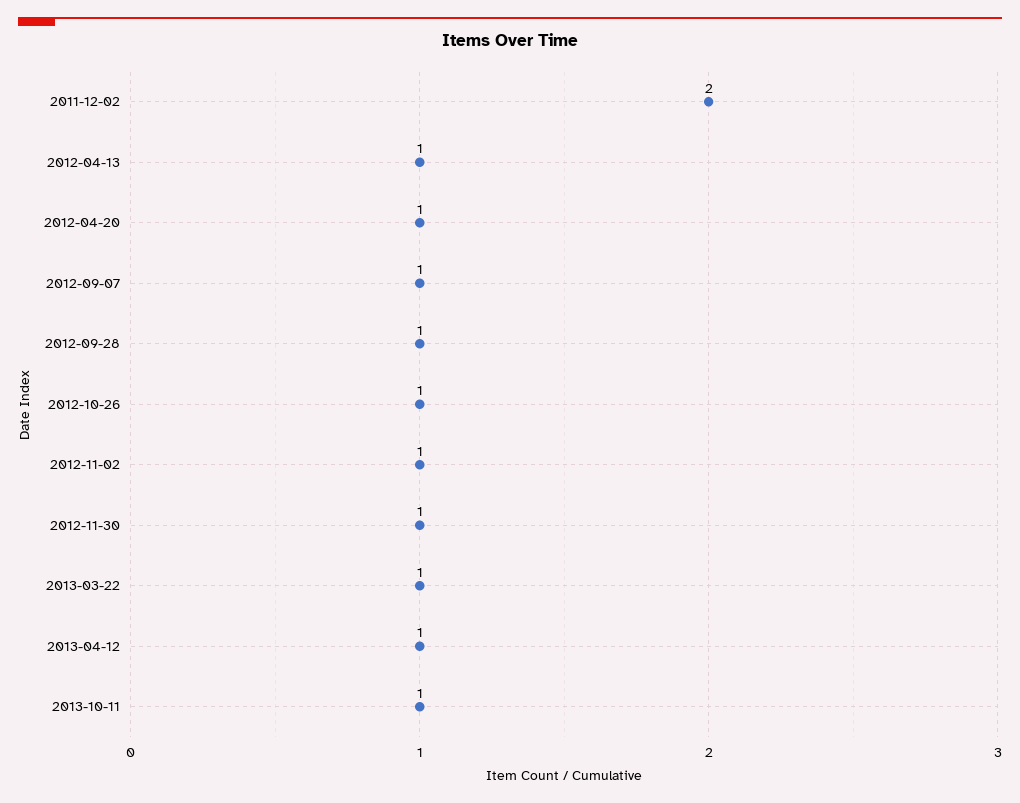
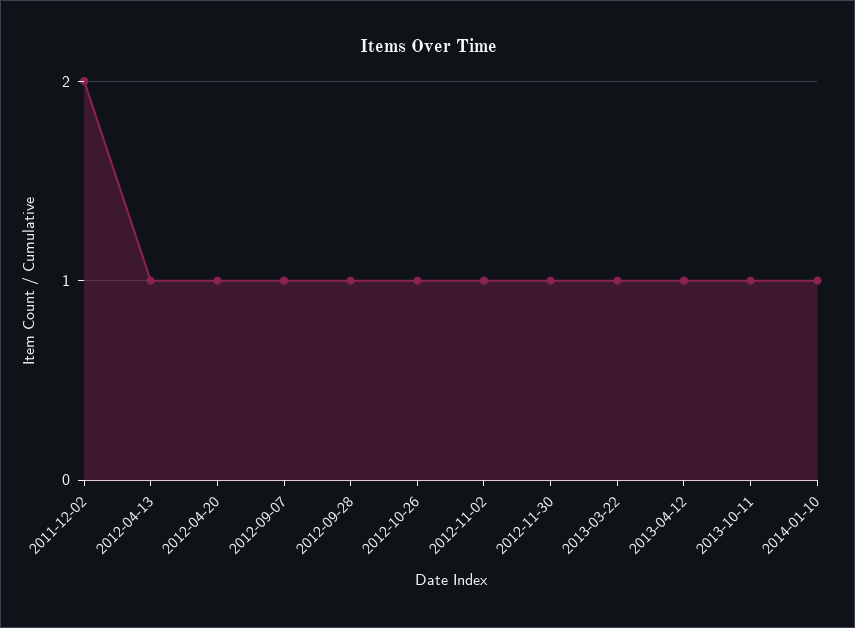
2014-01-10: none -> 1

